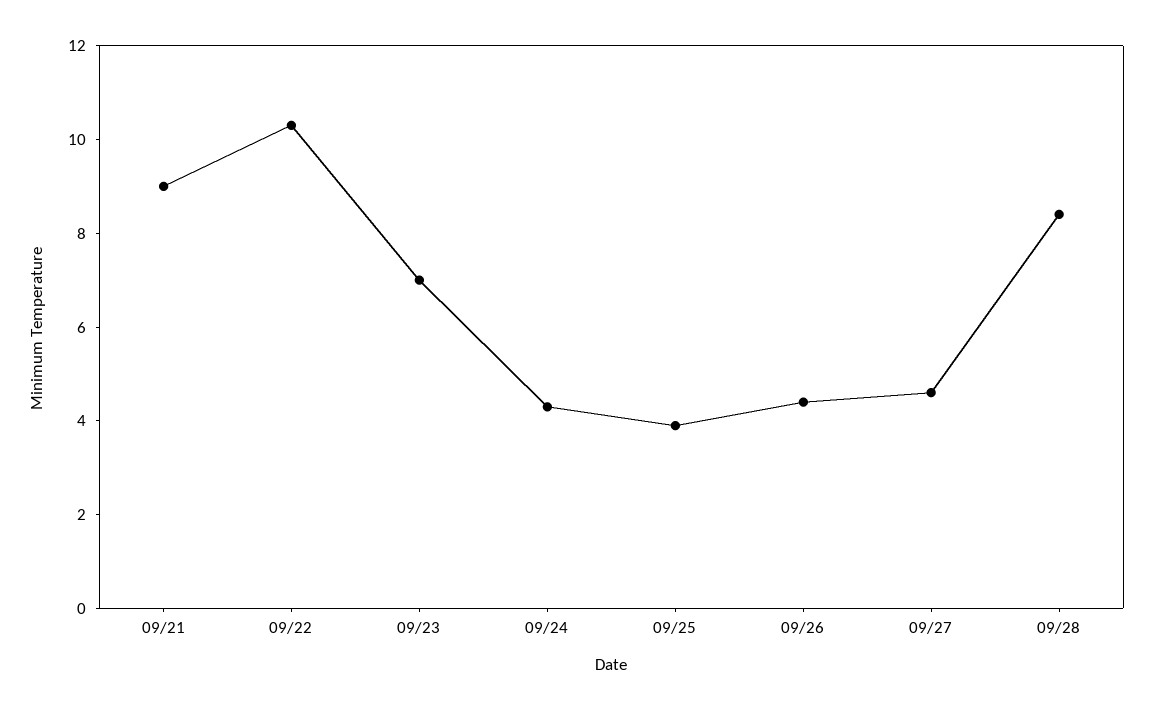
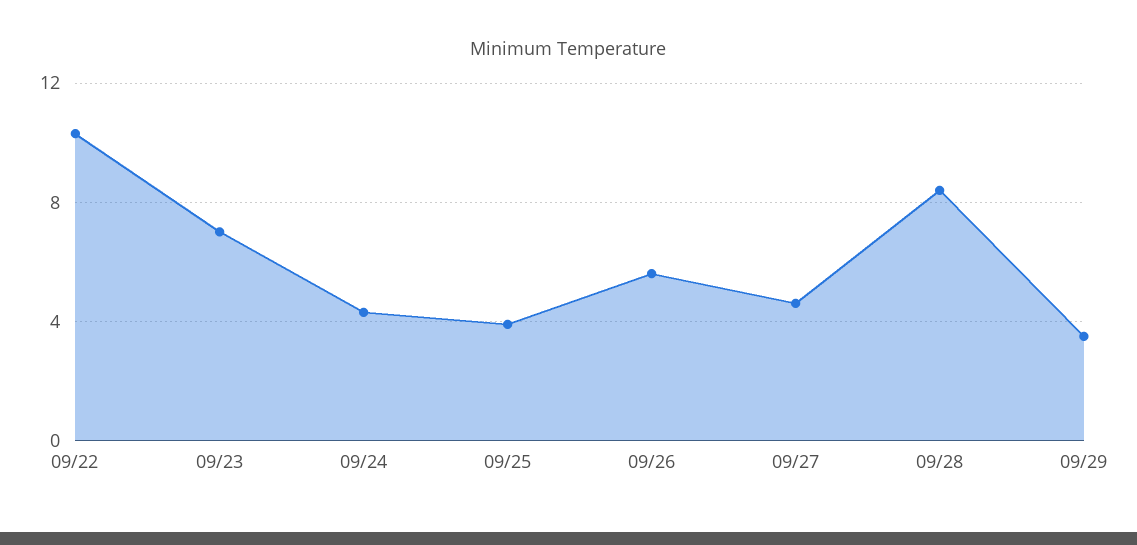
09/21: 9 -> none
09/26: 4.5 -> 5.5
09/29: none -> 3.5

